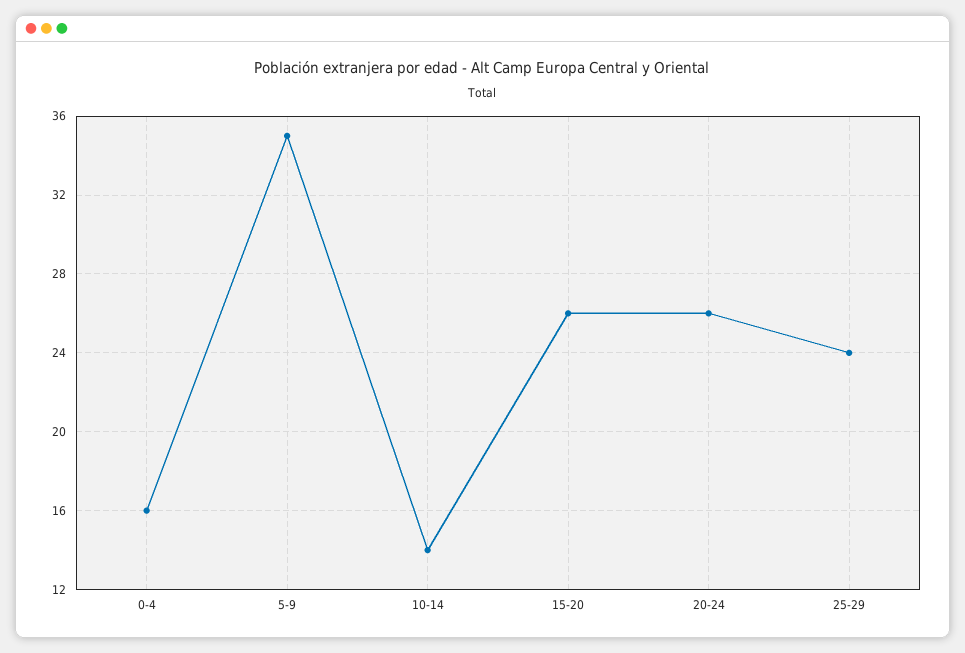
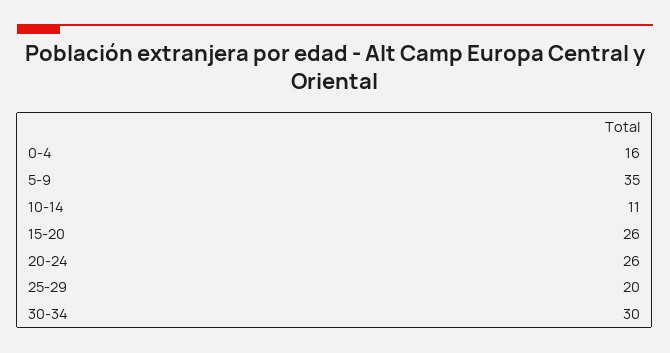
10-14: 14 -> 11
25-29: 24 -> 20
30-34: none -> 30

